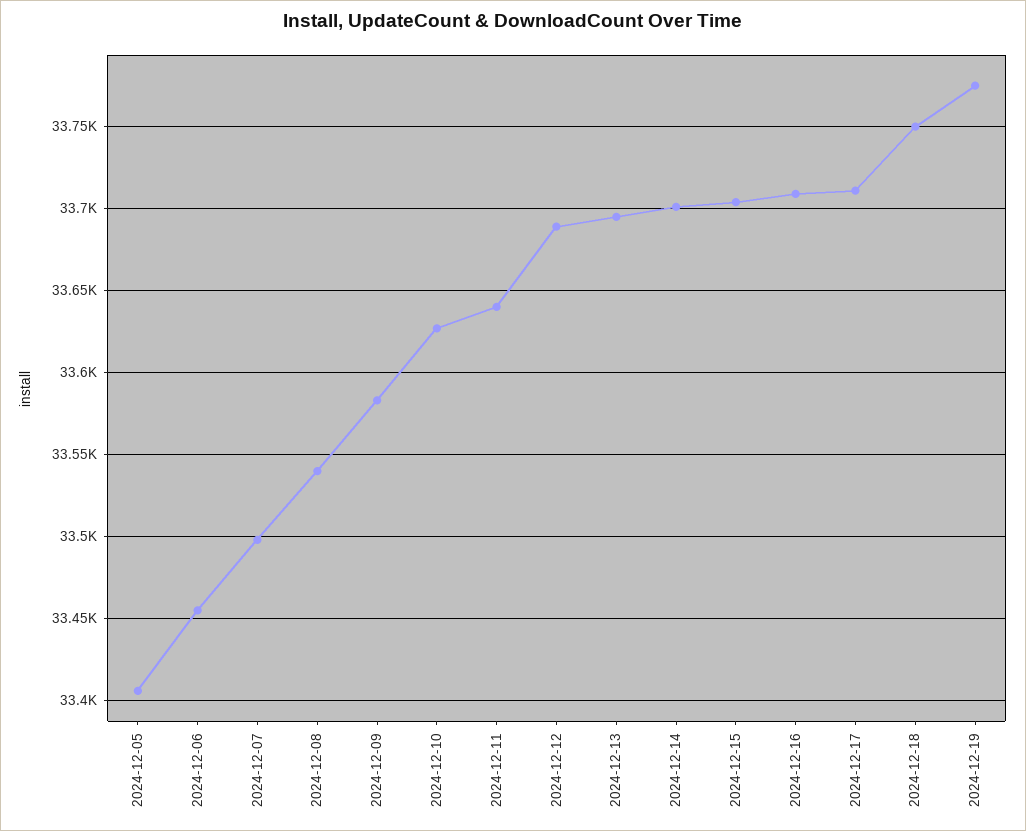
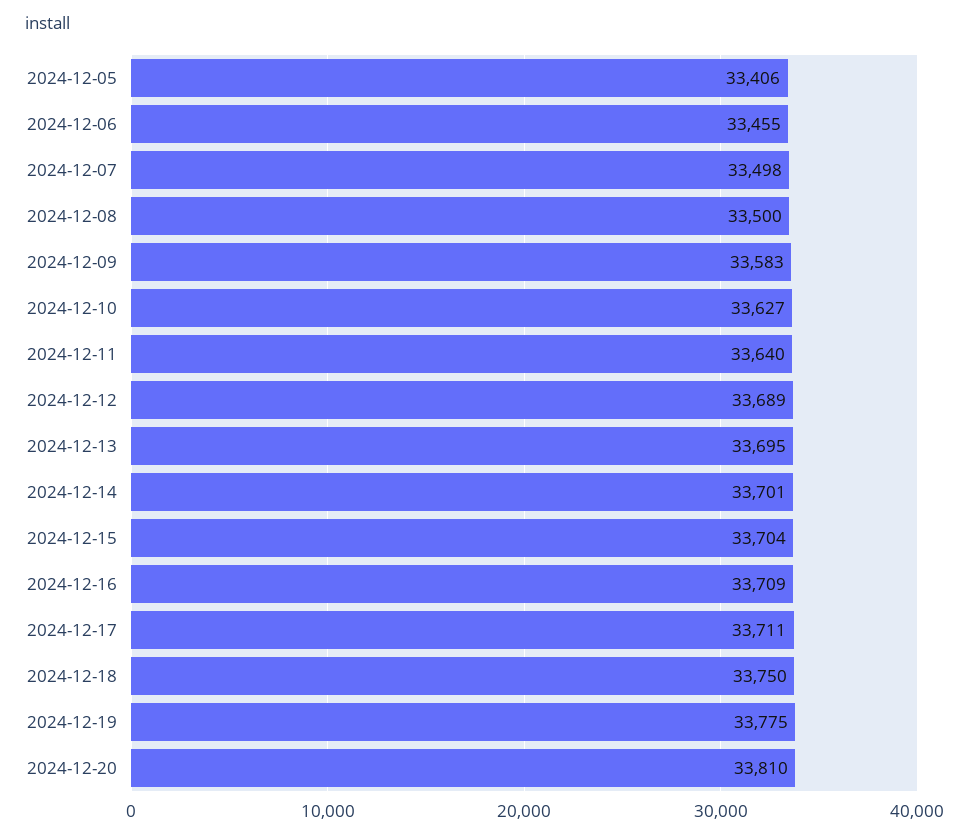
2024-12-08: 33540 -> 33500
2024-12-20: none -> 33810

